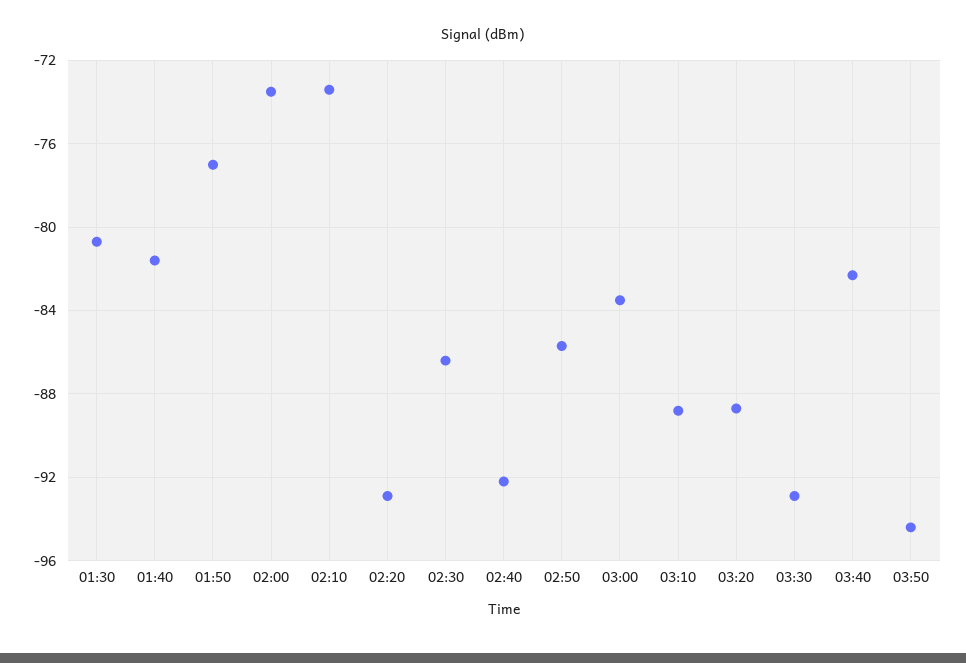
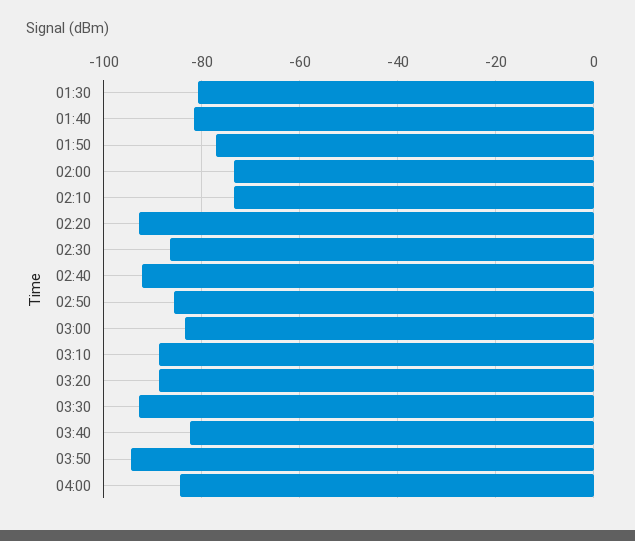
04:00: none -> -84

